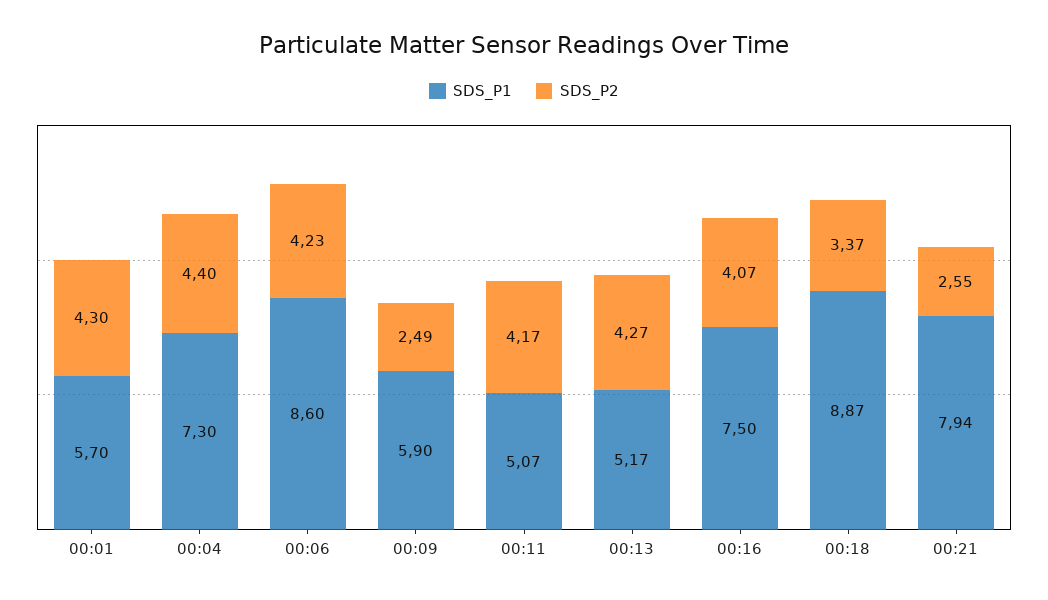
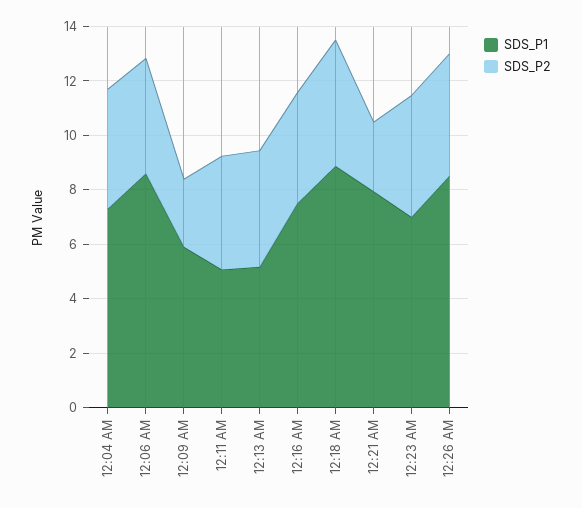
SDS_P1, 00:01: 5.7 -> none
SDS_P2, 00:01: 4.3 -> none
SDS_P2, 00:18: 3.37 -> 4.5
SDS_P1, 12:23 AM: none -> 7
SDS_P2, 12:23 AM: none -> 4.5
SDS_P1, 12:26 AM: none -> 8.5
SDS_P2, 12:26 AM: none -> 4.5

